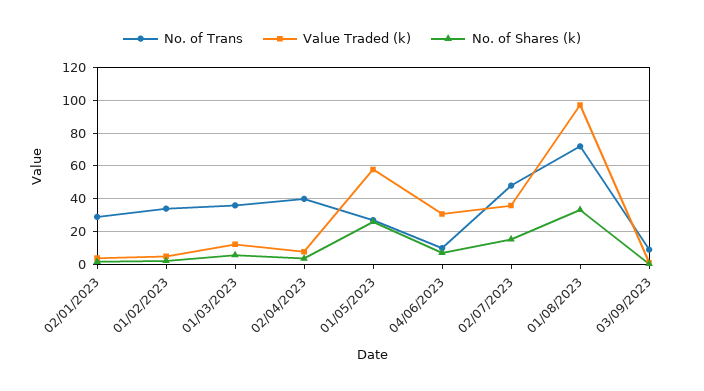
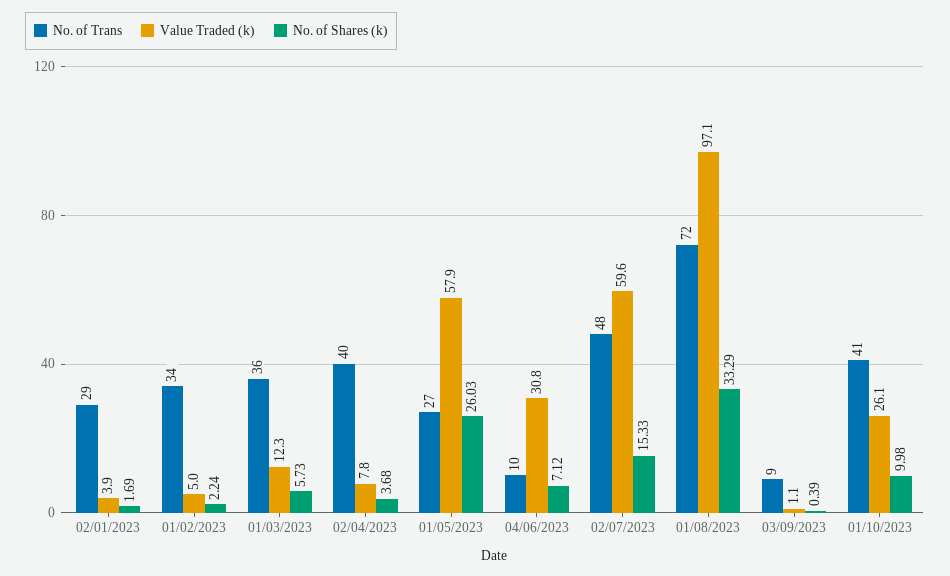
Value Traded (k), 02/07/2023: 35 -> 59.6
No. of Trans, 01/10/2023: none -> 41
Value Traded (k), 01/10/2023: none -> 26.1
No. of Shares (k), 01/10/2023: none -> 9.98

